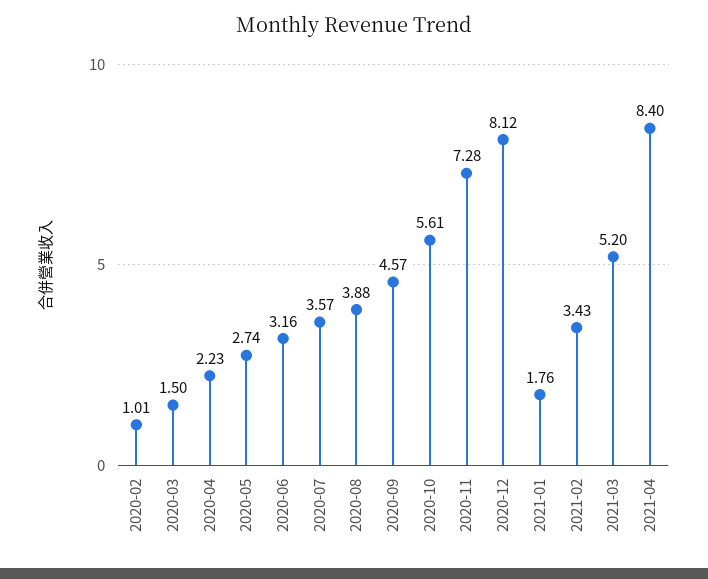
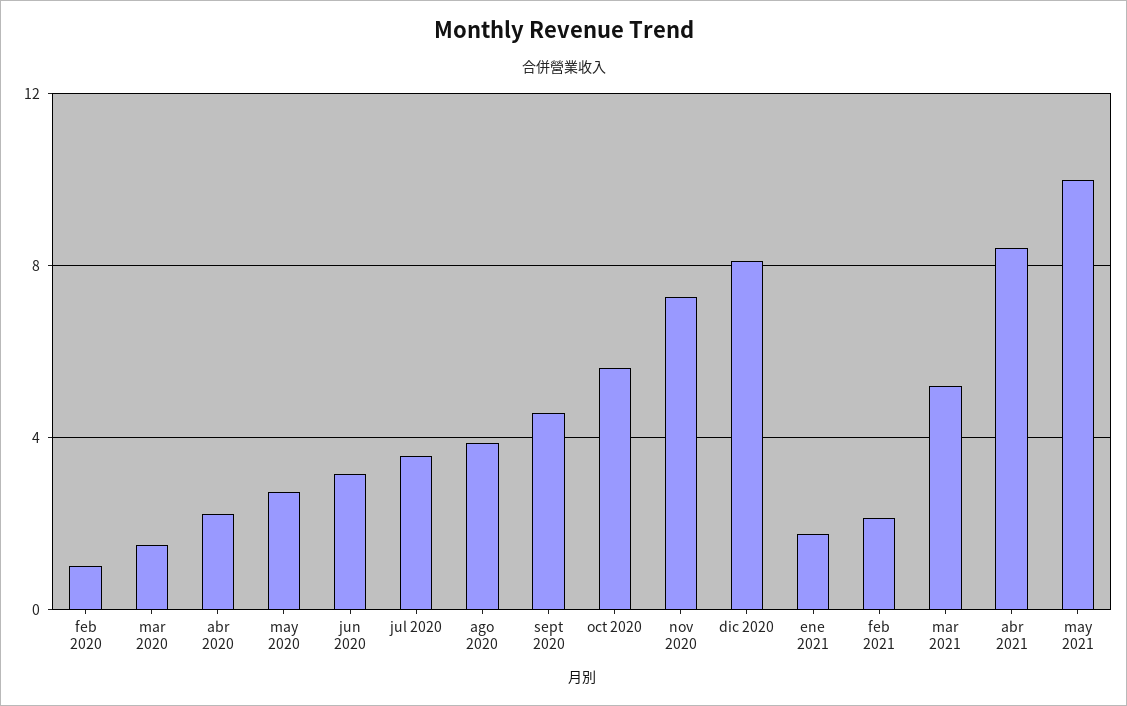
2021-02: 3.43 -> 2
may 2021: none -> 10

